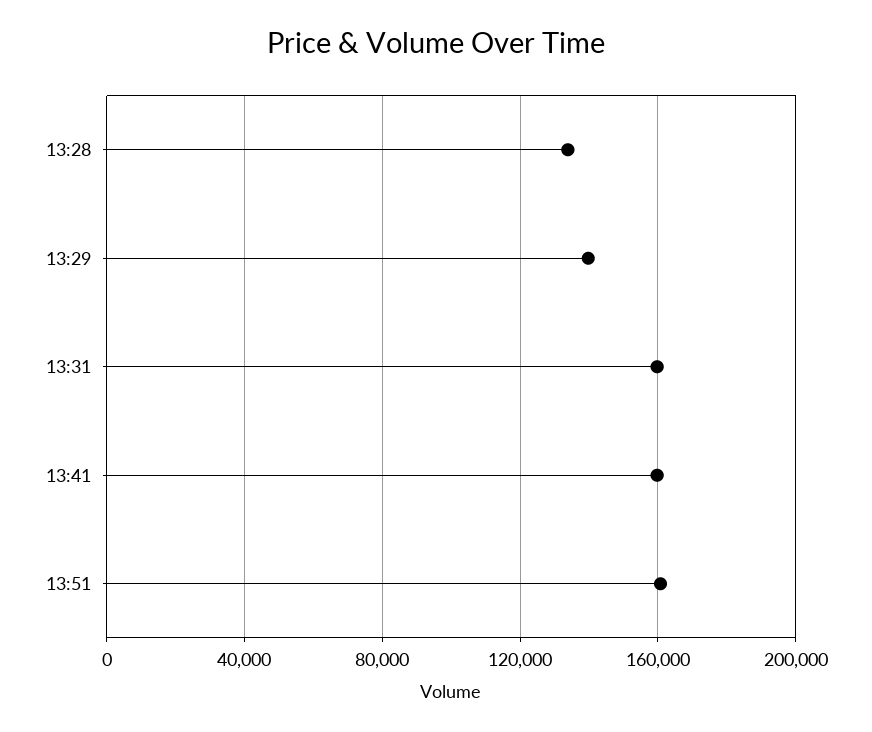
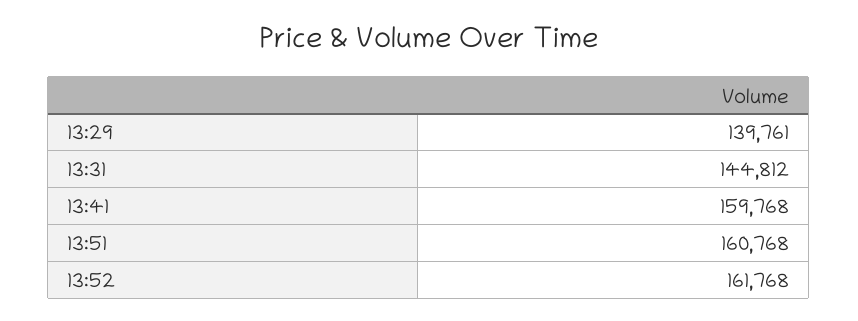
13:28: 135000 -> none
13:31: 160000 -> 144812
13:52: none -> 161768

